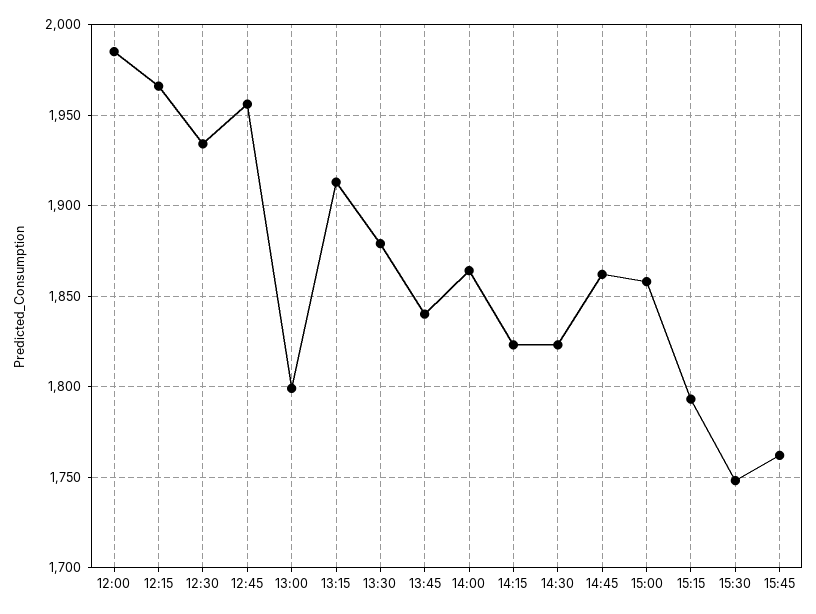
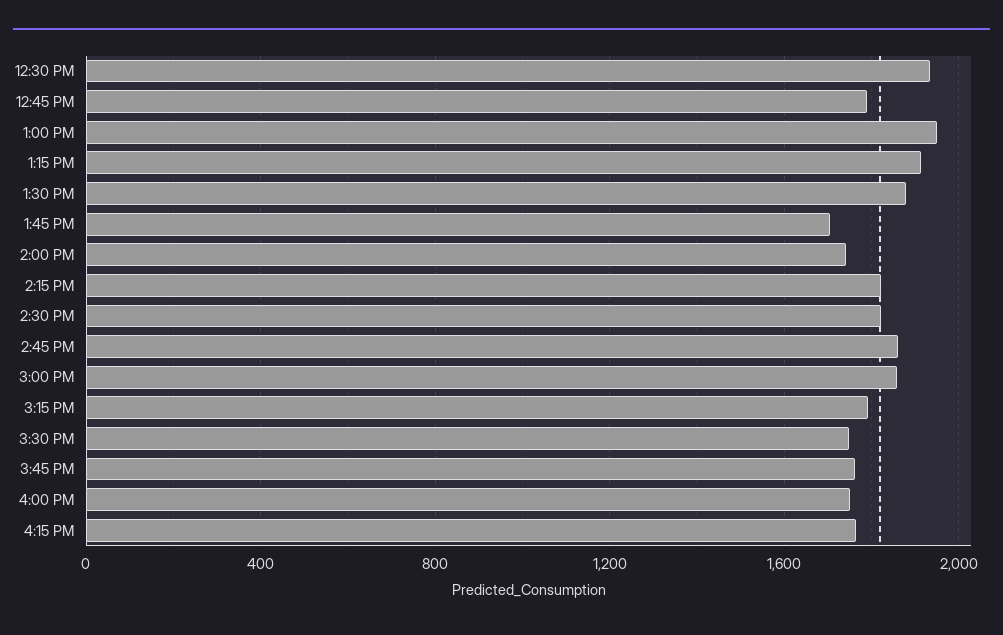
12:00: 1985 -> none
12:15: 1965 -> none
12:45: 1955 -> 1800
13:00: 1800 -> 1950
13:45: 1840 -> 1700
14:00: 1865 -> 1750
4:00 PM: none -> 1750
4:15 PM: none -> 1750

